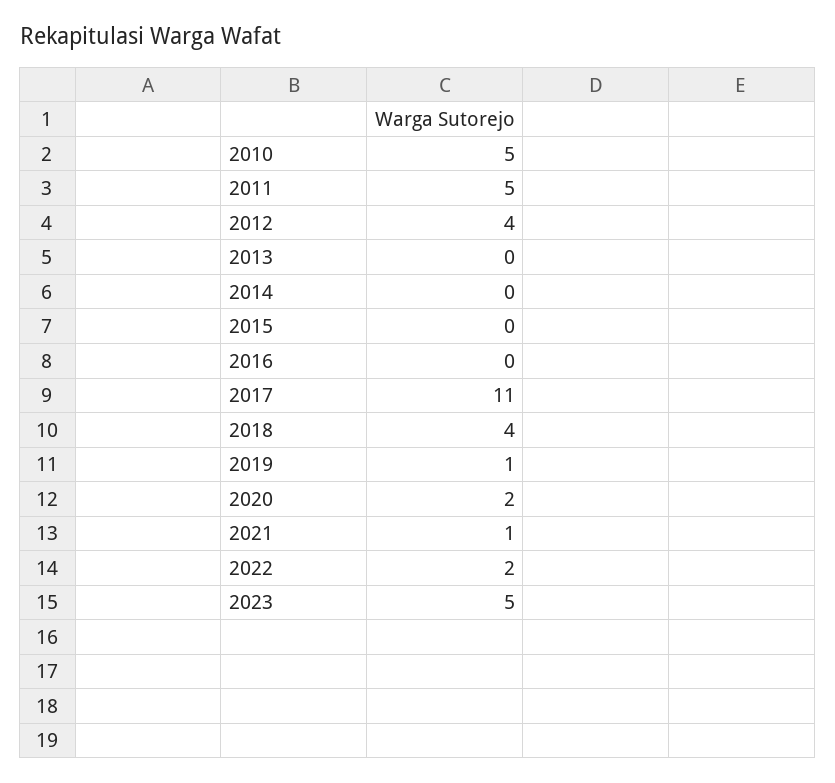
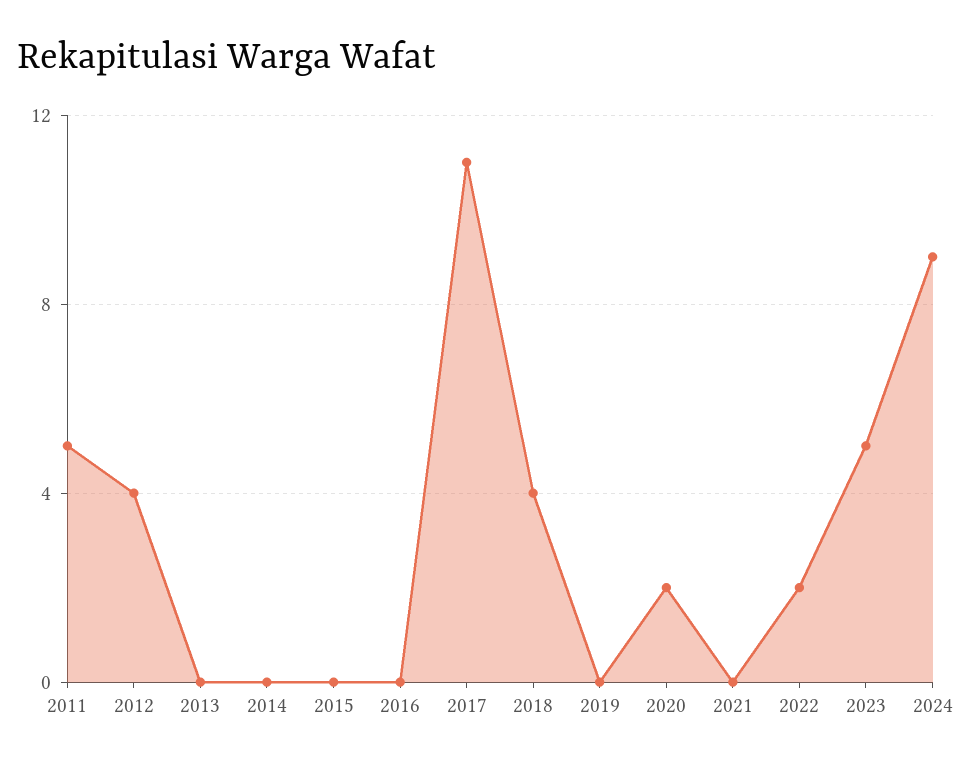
2010: 5 -> none
2019: 1 -> 0
2021: 1 -> 0
2024: none -> 9

